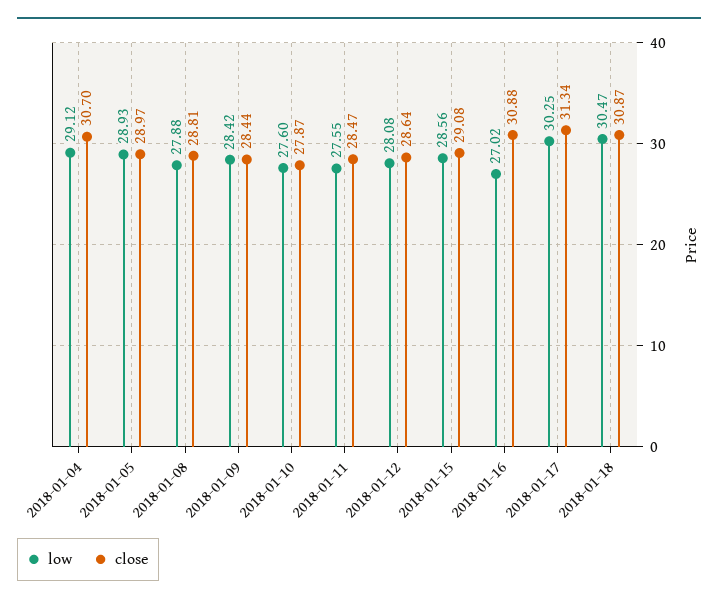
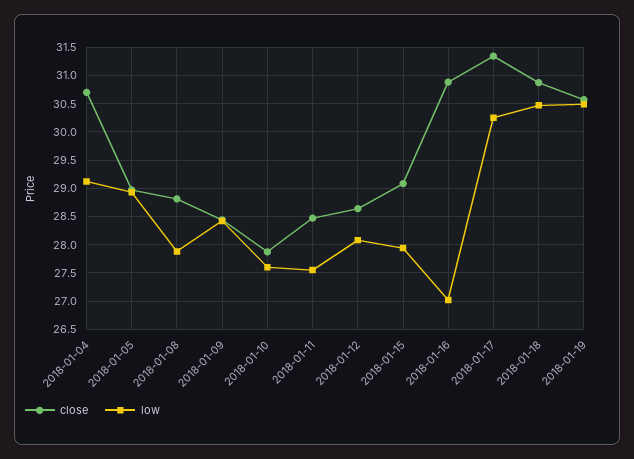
low, 2018-01-15: 28.56 -> 28
close, 2018-01-19: none -> 30.5
low, 2018-01-19: none -> 30.5

